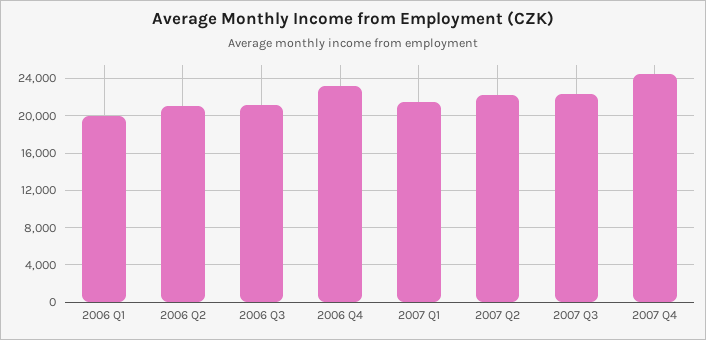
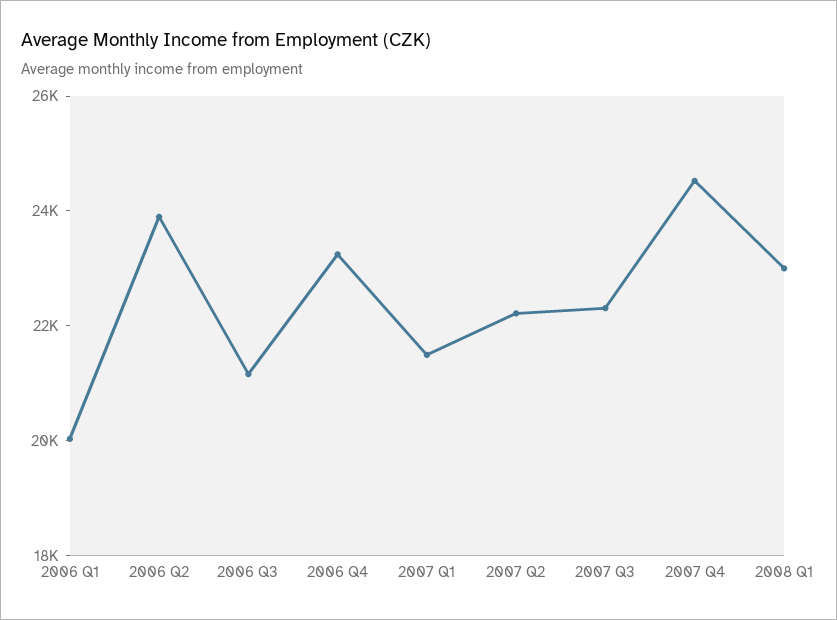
2006 Q2: 21000 -> 24000
2008 Q1: none -> 23000

